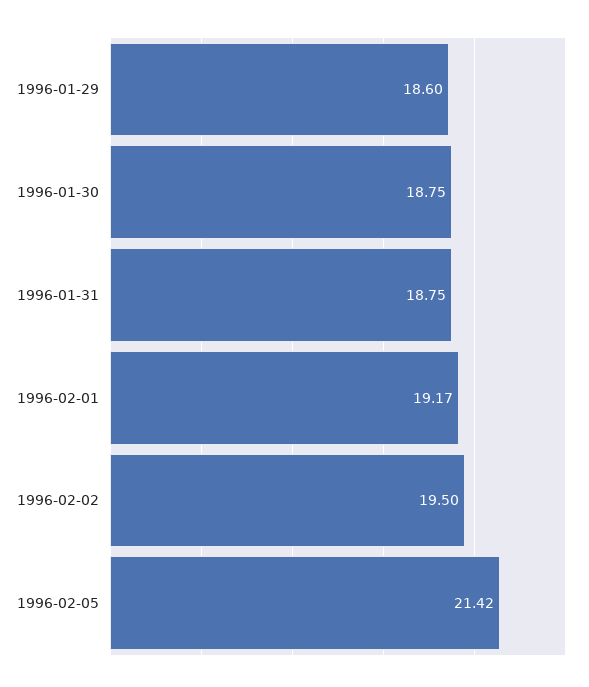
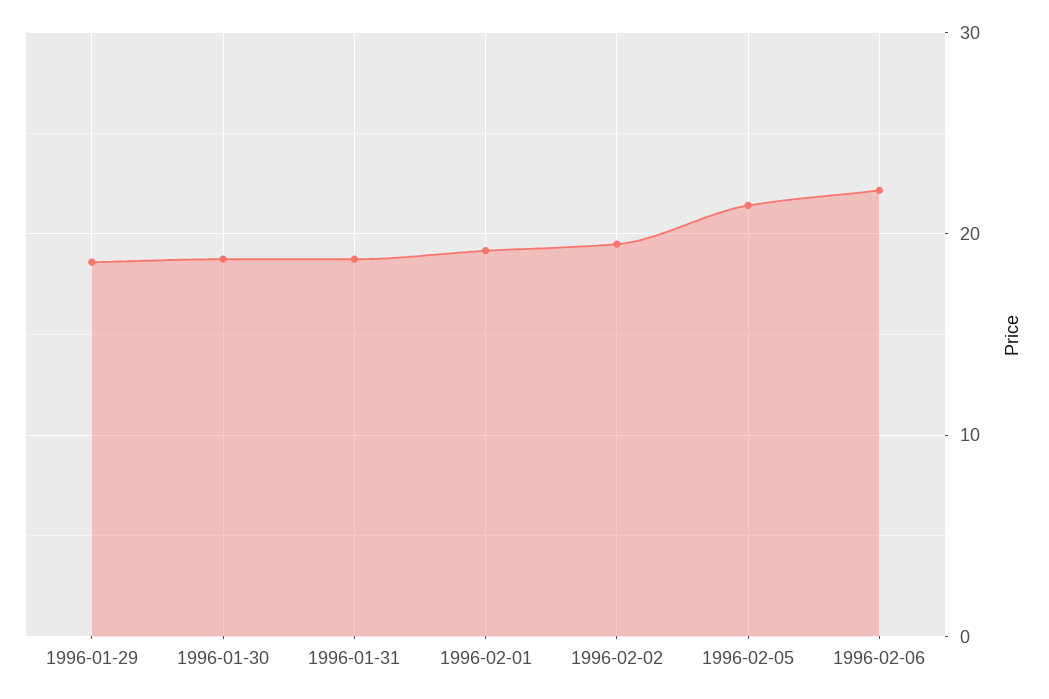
1996-02-06: none -> 22

